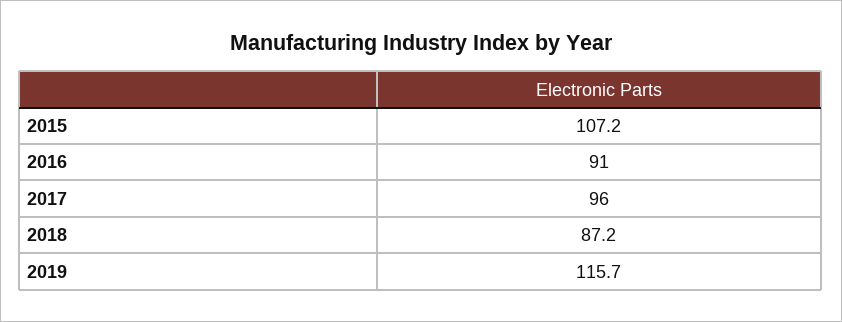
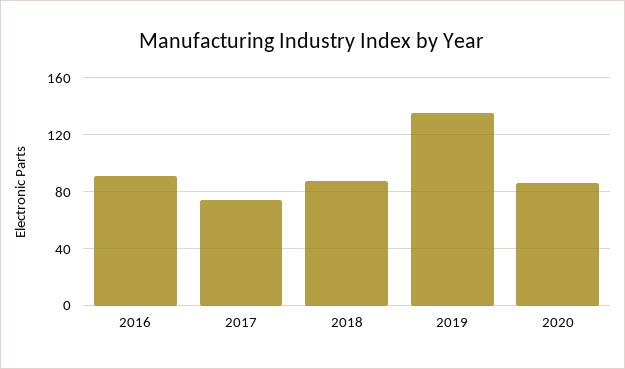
2015: 107.2 -> none
2017: 96 -> 75
2019: 115.7 -> 135
2020: none -> 85

